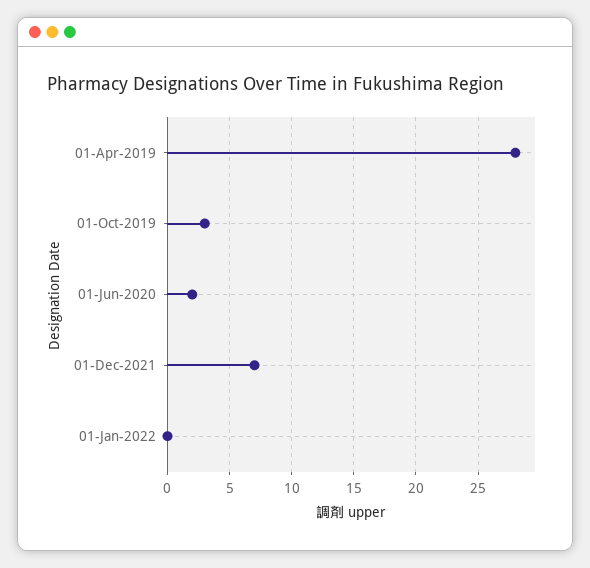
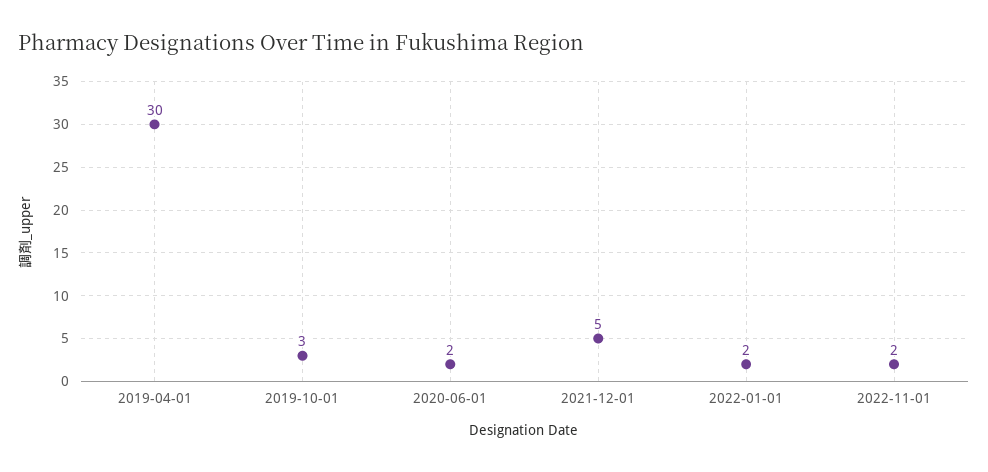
01-Apr-2019: 28 -> 30
01-Dec-2021: 7 -> 5
01-Jan-2022: 0 -> 2
2022-11-01: none -> 2

